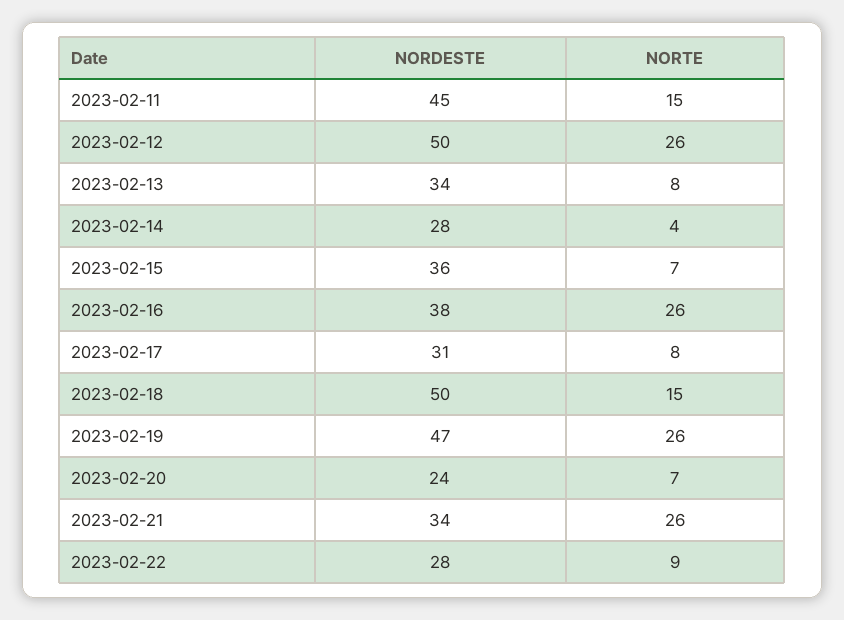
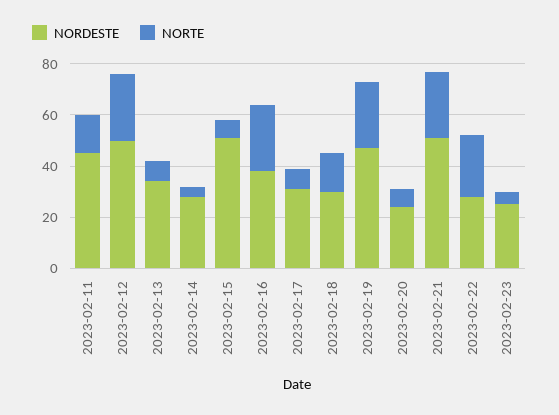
NORDESTE, 2023-02-15: 36 -> 50
NORDESTE, 2023-02-18: 50 -> 30
NORDESTE, 2023-02-21: 34 -> 50
NORTE, 2023-02-22: 9 -> 25
NORDESTE, 2023-02-23: none -> 25
NORTE, 2023-02-23: none -> 5

